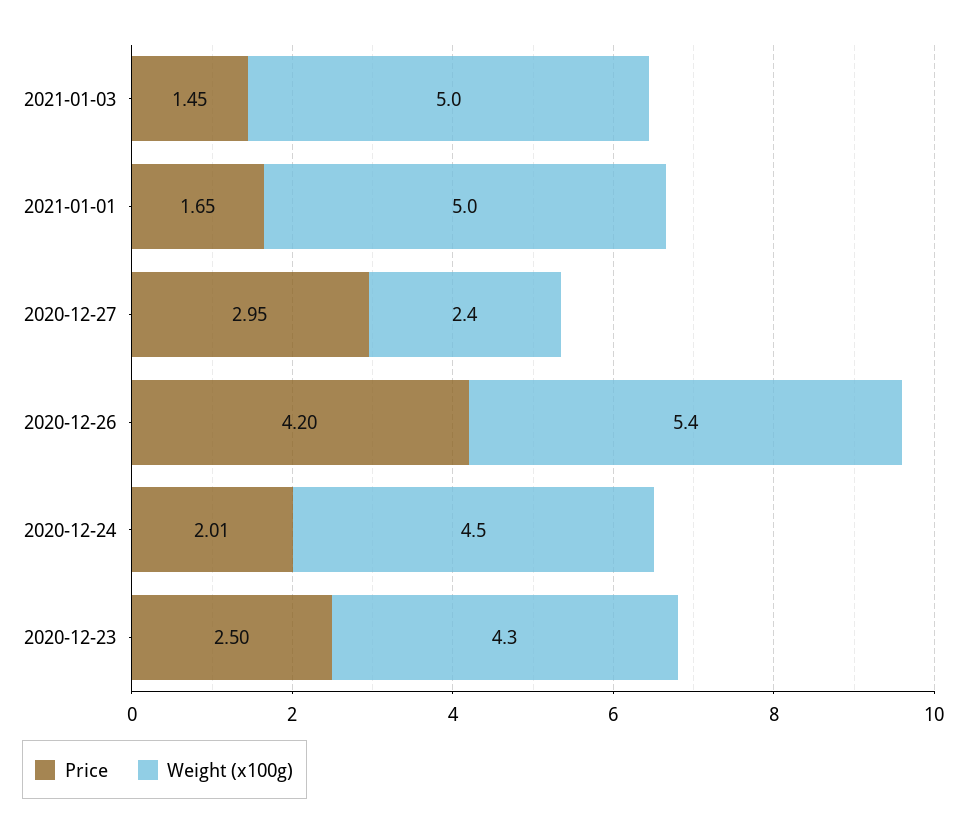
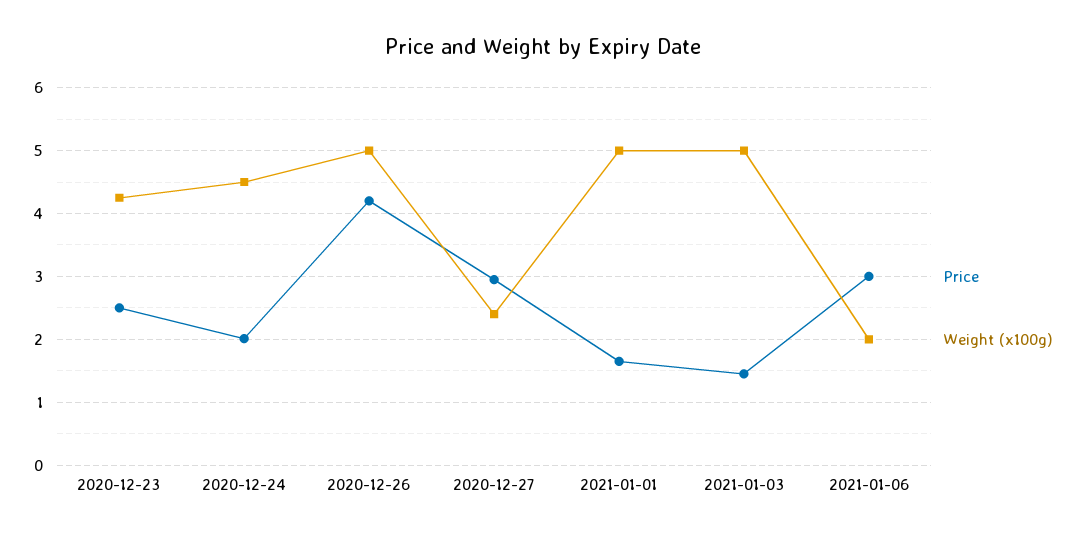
Weight (x100g), 2020-12-26: 5.4 -> 5
Price, 2021-01-06: none -> 3
Weight (x100g), 2021-01-06: none -> 2

